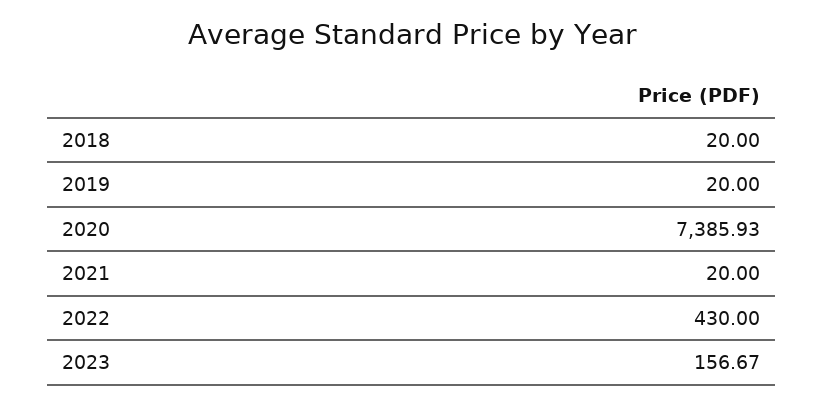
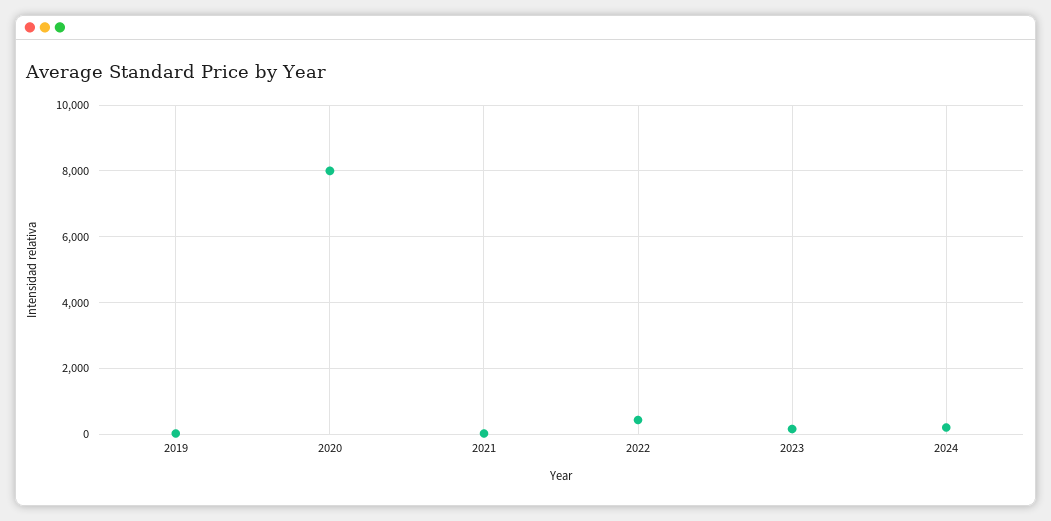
2018: 20 -> none
2020: 7385.93 -> 8000
2024: none -> 200

